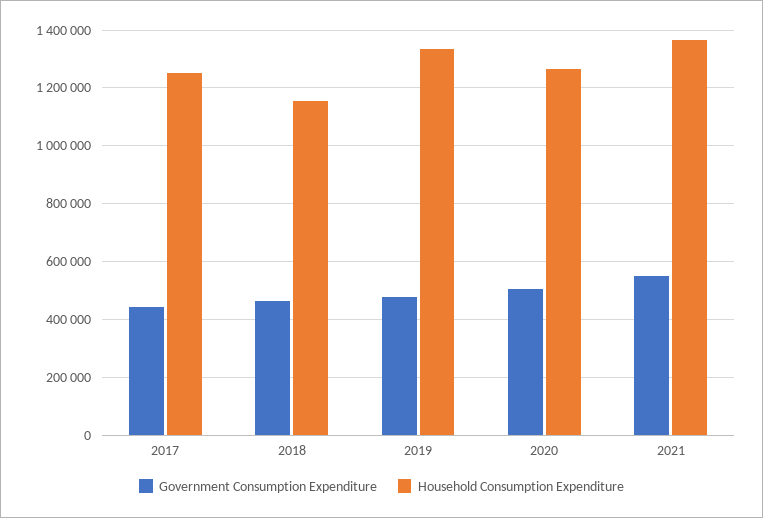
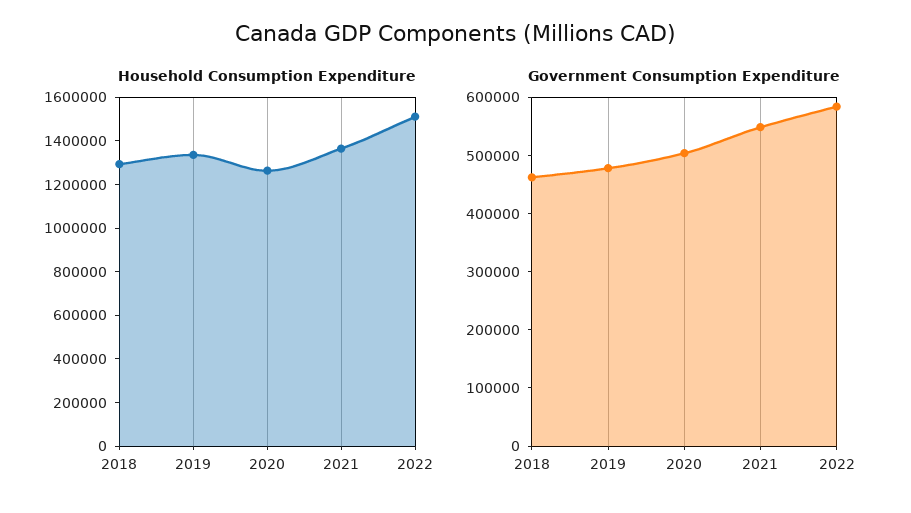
Government Consumption Expenditure, 2017: 450000 -> none
Household Consumption Expenditure, 2017: 1250000 -> none
Household Consumption Expenditure, 2018: 1150000 -> 1300000
Household Consumption Expenditure, 2022: none -> 1500000
Government Consumption Expenditure, 2022: none -> 580000

